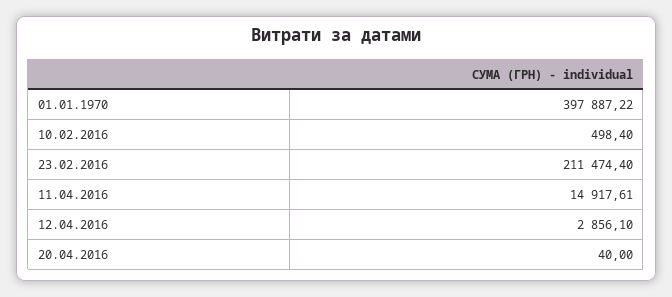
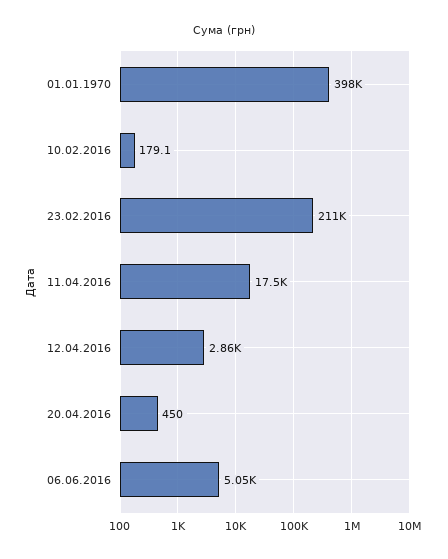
10.02.2016: 498.4 -> 179.1
11.04.2016: 14917.61 -> 17500
20.04.2016: 40 -> 450
06.06.2016: none -> 5050

